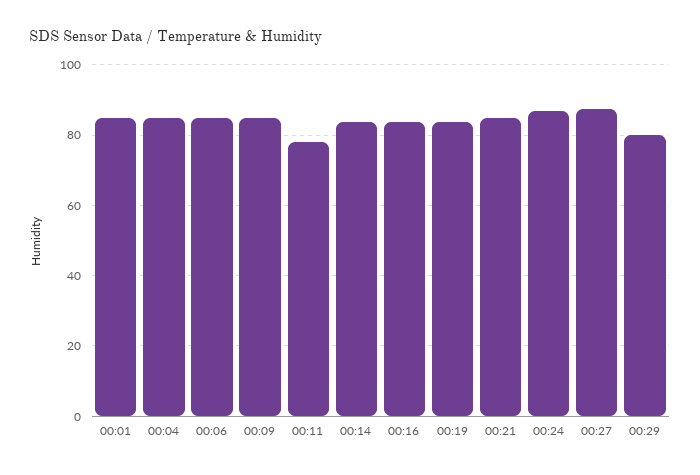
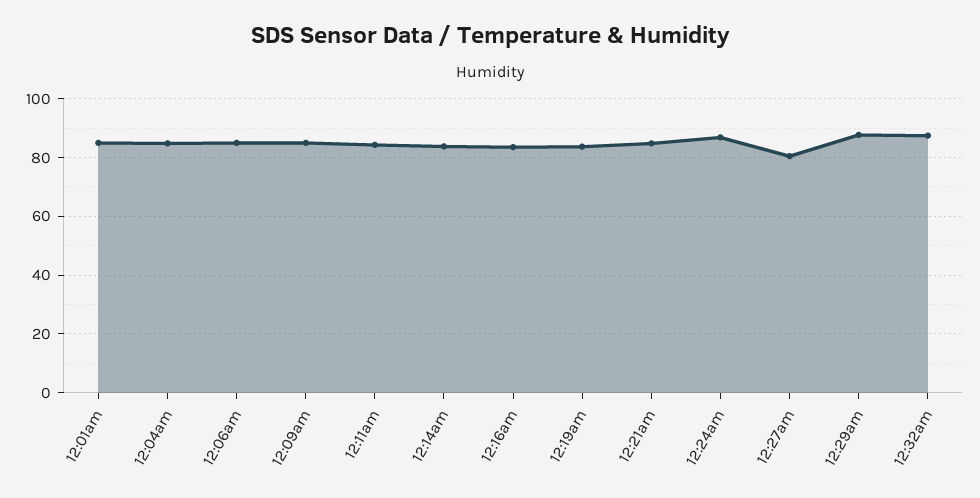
00:11: 78 -> 85
00:27: 88 -> 80
00:29: 80 -> 87.5
12:32am: none -> 87.5

